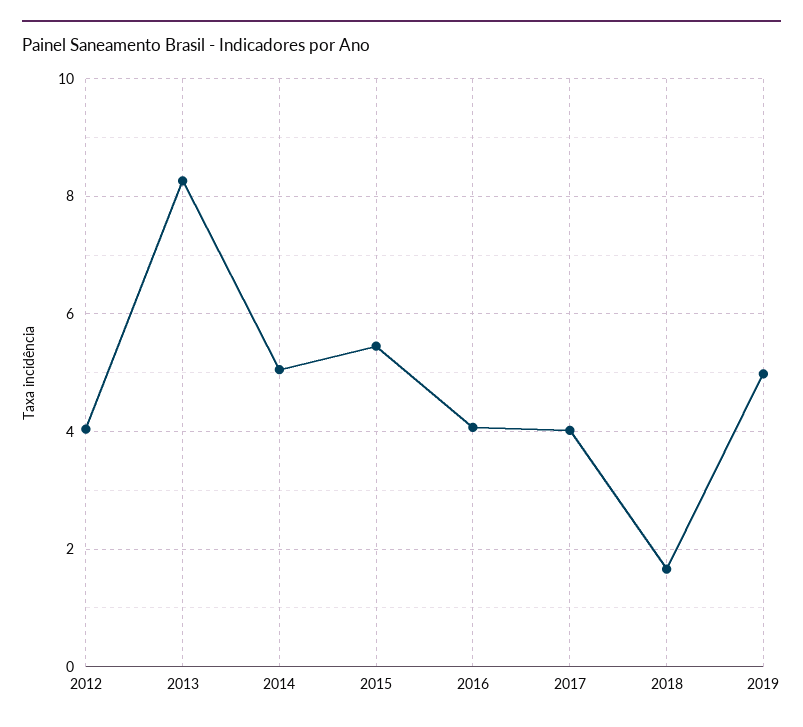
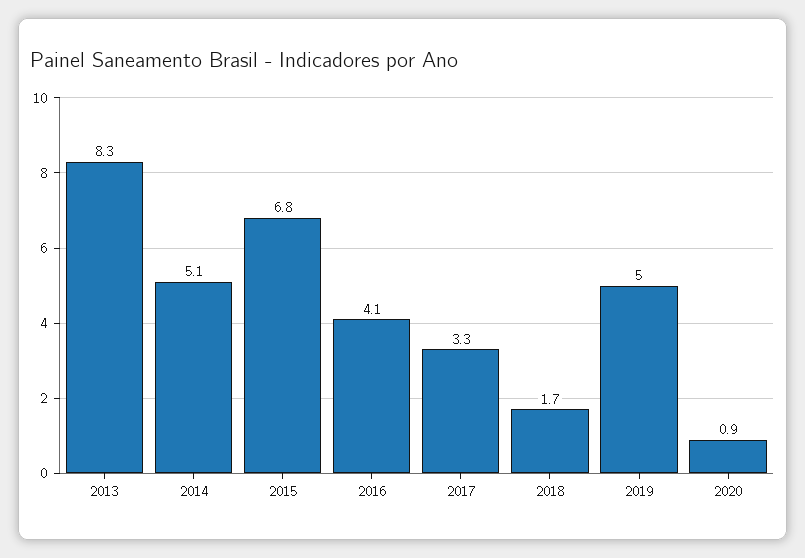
2012: 4 -> none
2015: 5.4 -> 6.8
2017: 4 -> 3.3
2020: none -> 0.9

